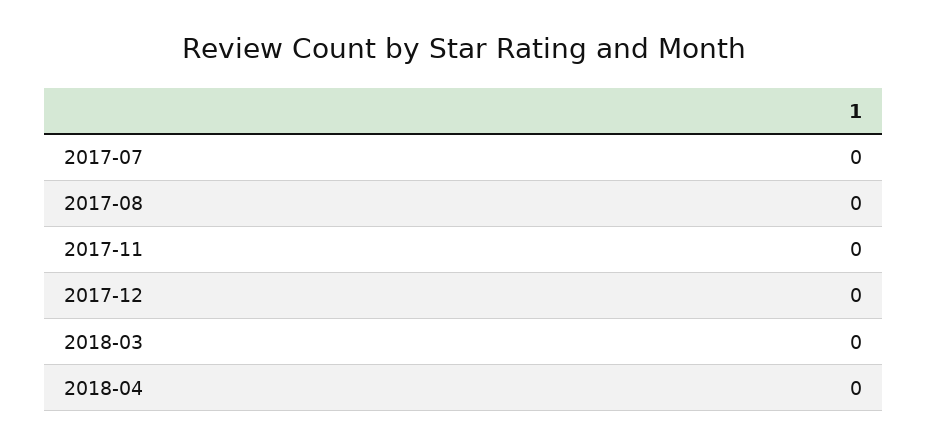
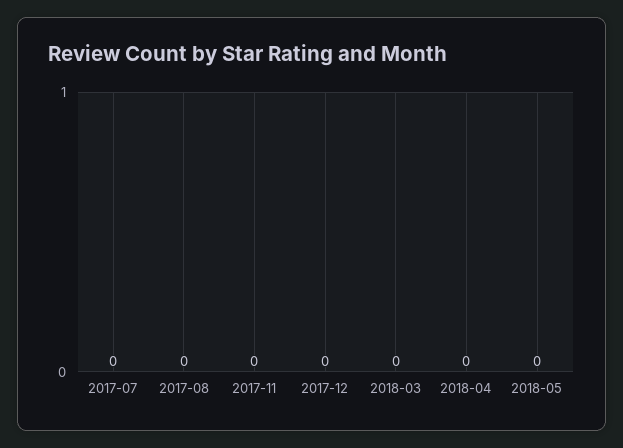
2018-05: none -> 0

